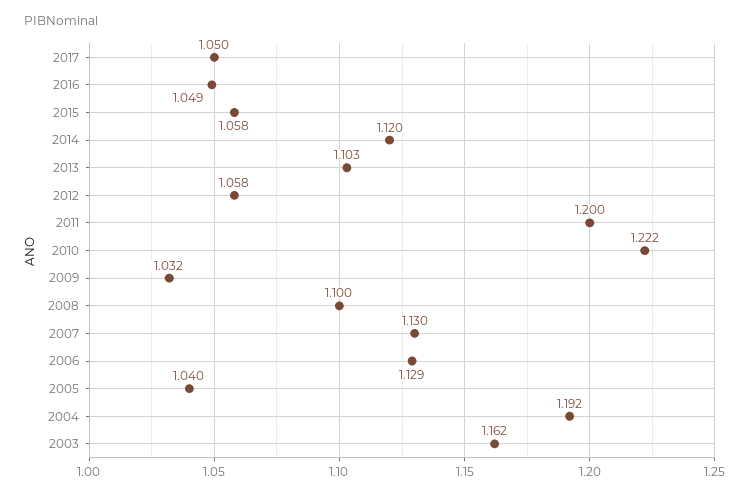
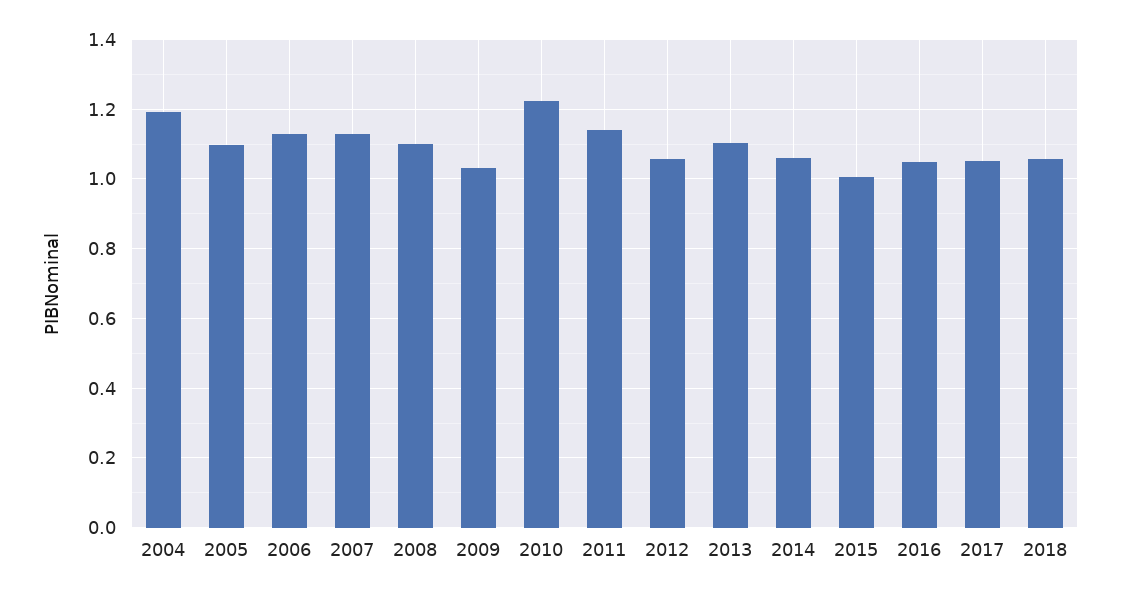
2015: 1.058 -> 1
2014: 1.12 -> 1.06
2011: 1.2 -> 1.14
2005: 1.04 -> 1.1
2003: 1.162 -> none
2018: none -> 1.06

